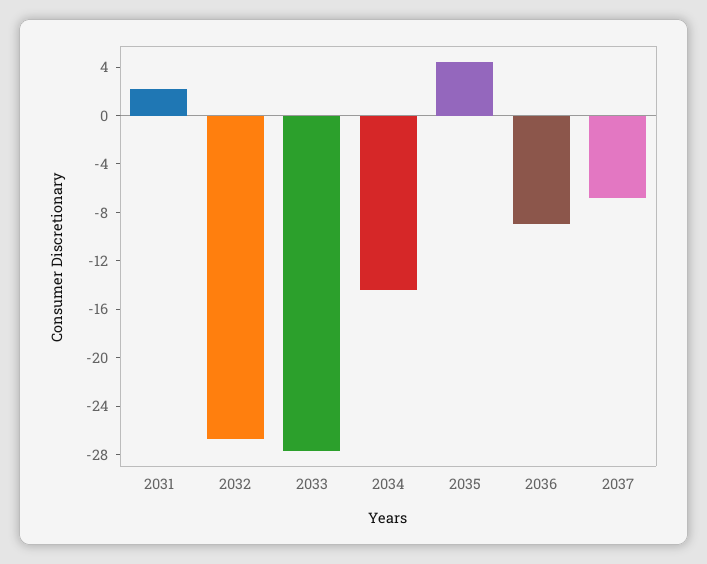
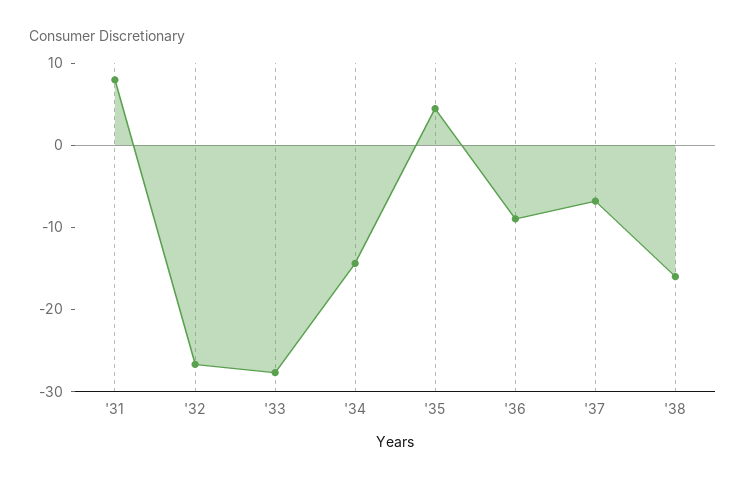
2031: 2 -> 8
'38: none -> -16

